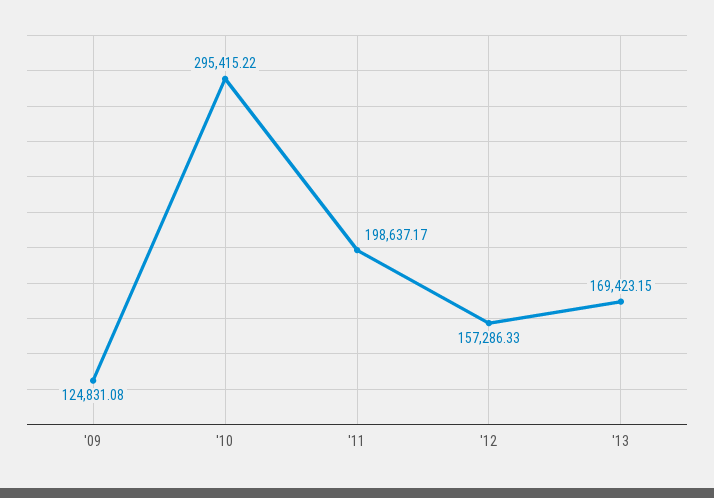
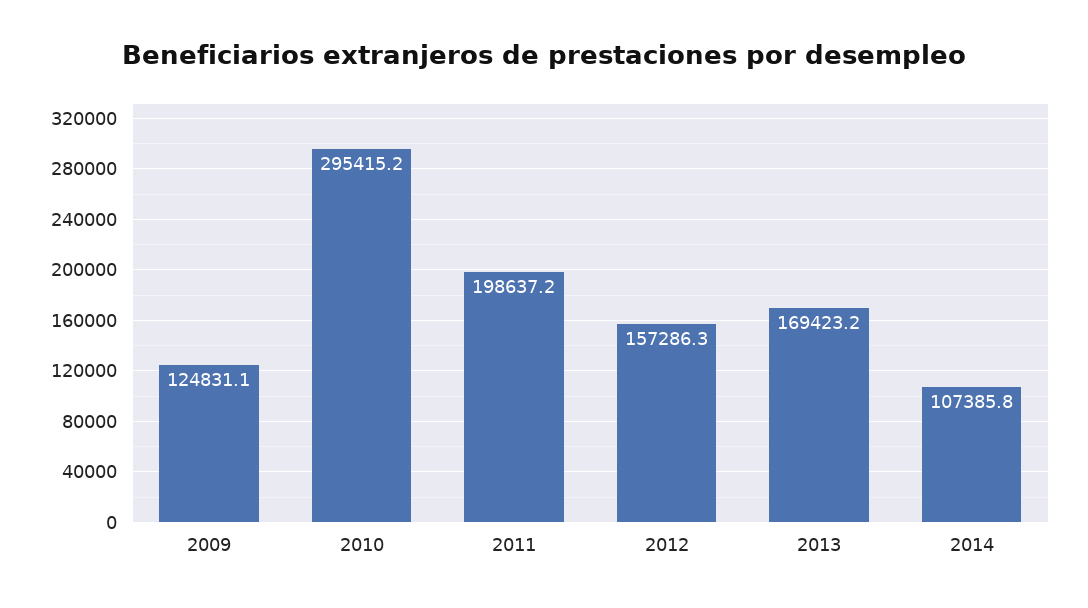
2014: none -> 107385.8

